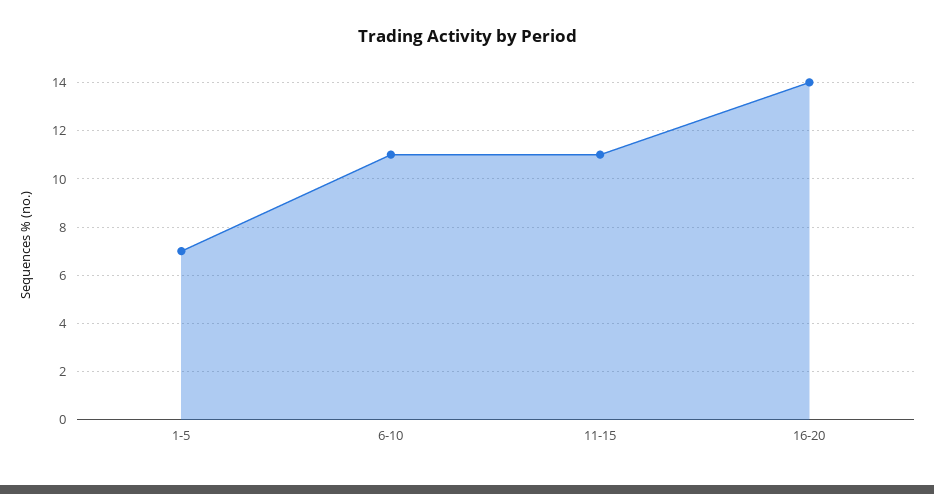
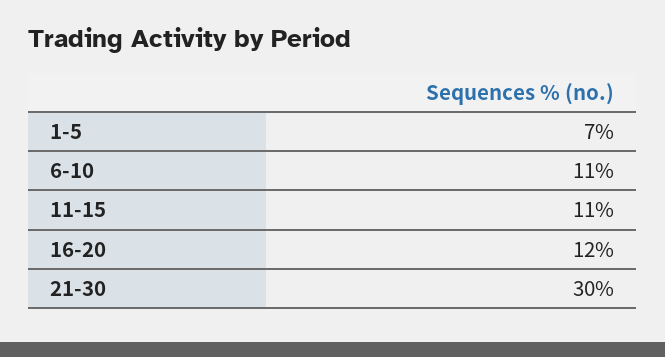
16-20: 14 -> 12
21-30: none -> 30

